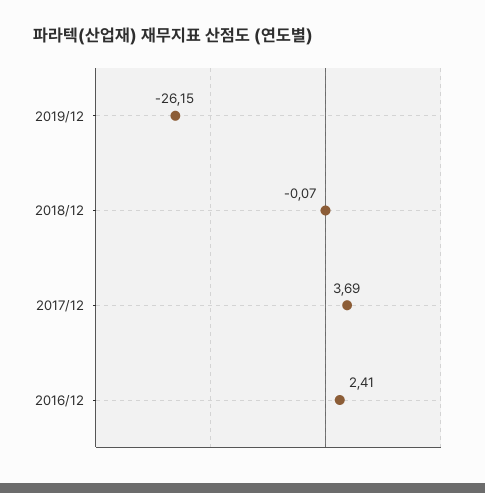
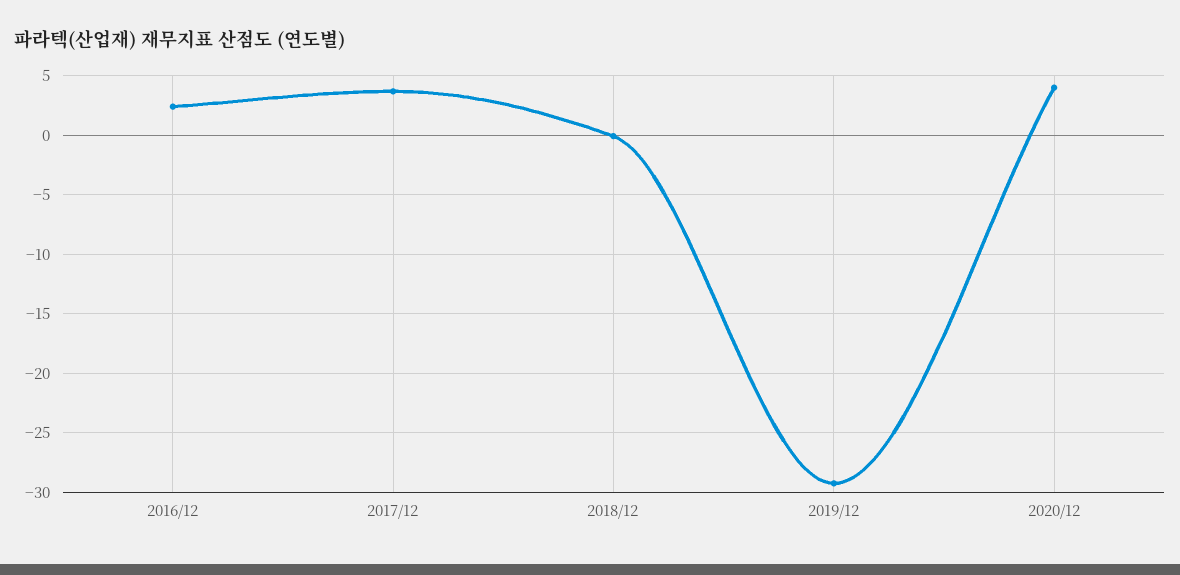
2019/12: -26.15 -> -29
2020/12: none -> 4

